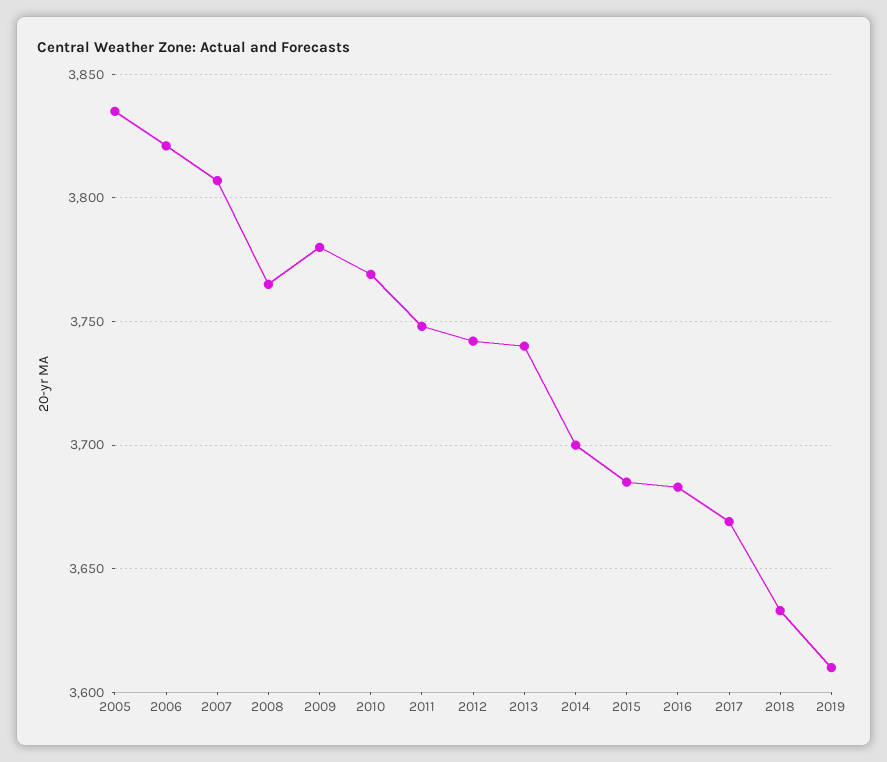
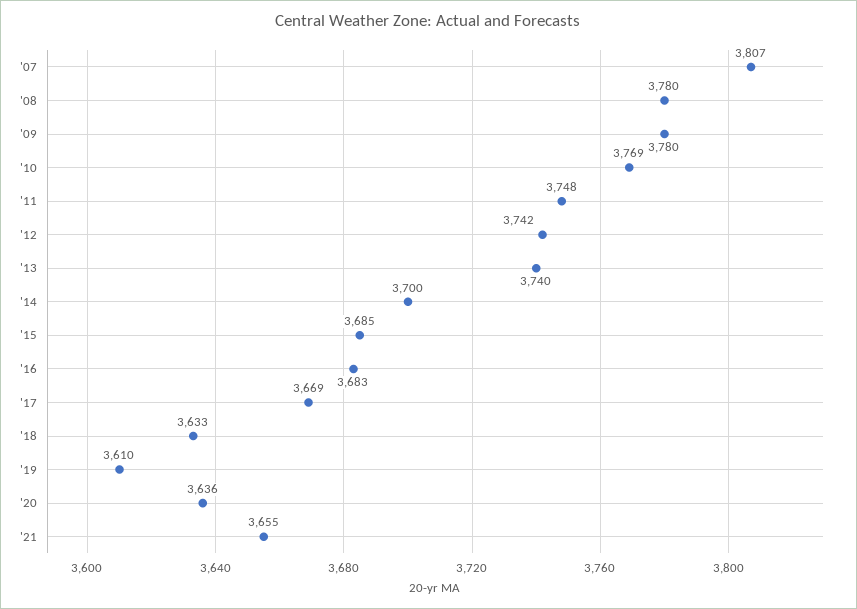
2005: 3835 -> none
2006: 3820 -> none
2008: 3765 -> 3780
'20: none -> 3636
'21: none -> 3655

